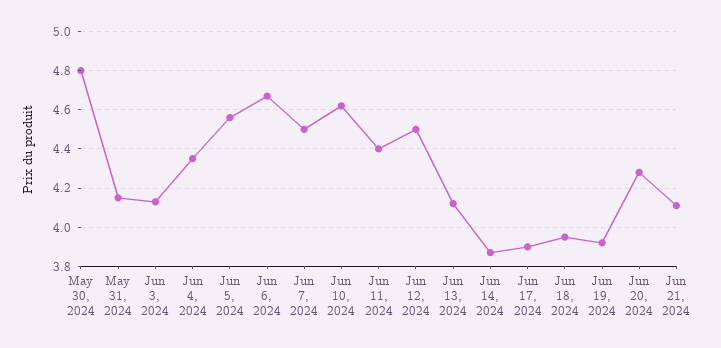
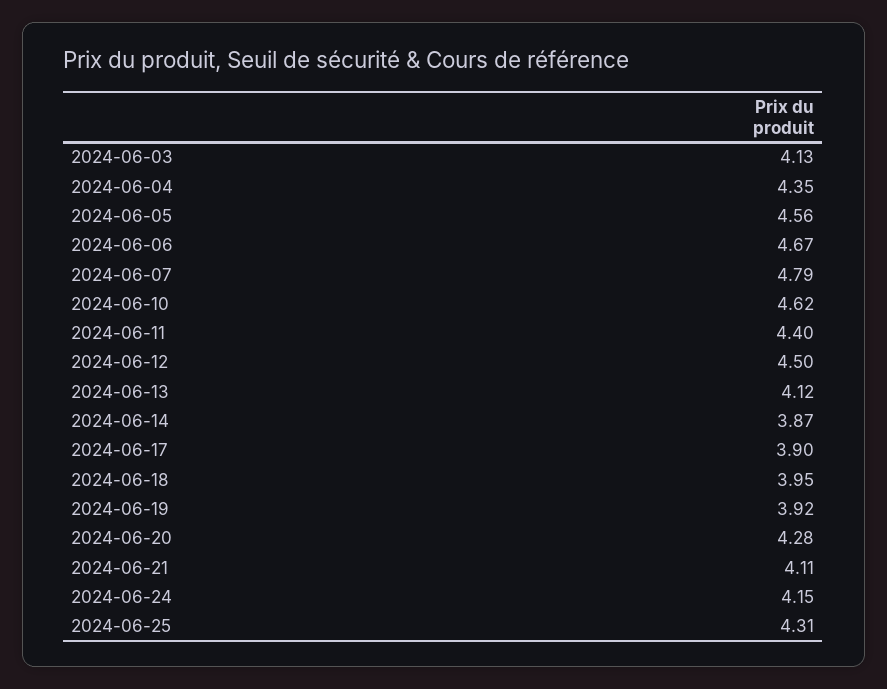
May 30, 2024: 4.8 -> none
May 31, 2024: 4.15 -> none
Jun 7, 2024: 4.5 -> 4.79
2024-06-24: none -> 4.15
2024-06-25: none -> 4.31

